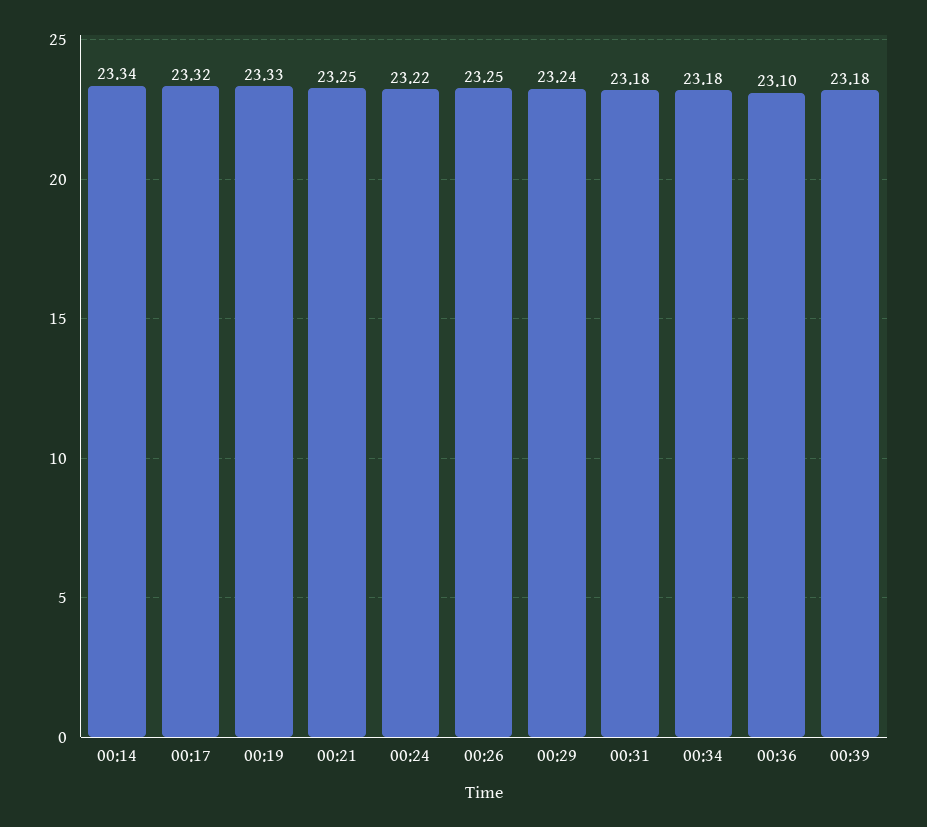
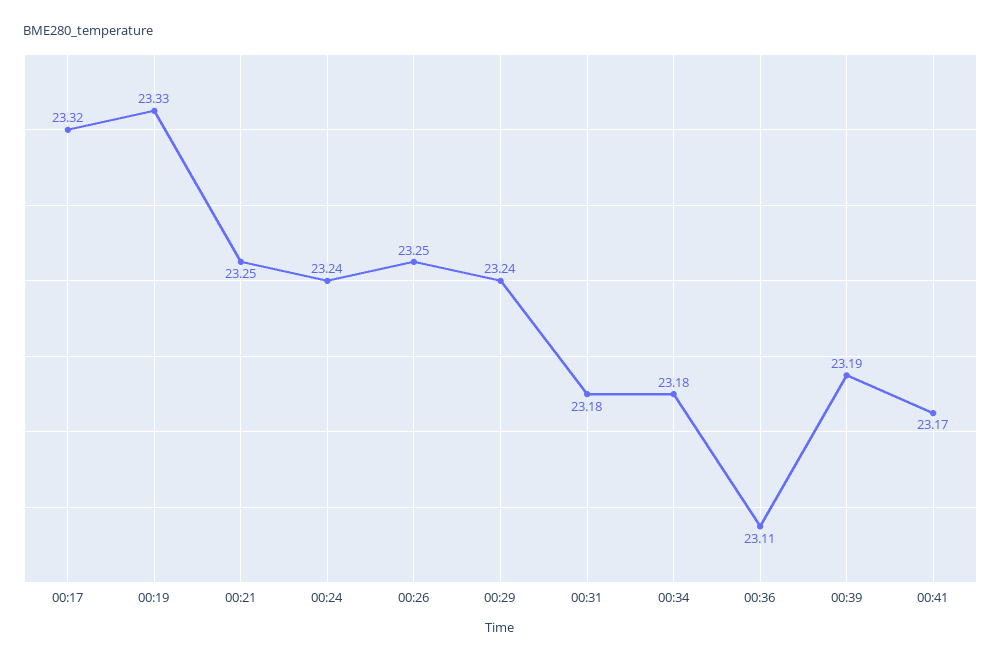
00:14: 23.34 -> none
00:24: 23.22 -> 23.24
00:36: 23.1 -> 23.11
00:39: 23.18 -> 23.19
00:41: none -> 23.17

